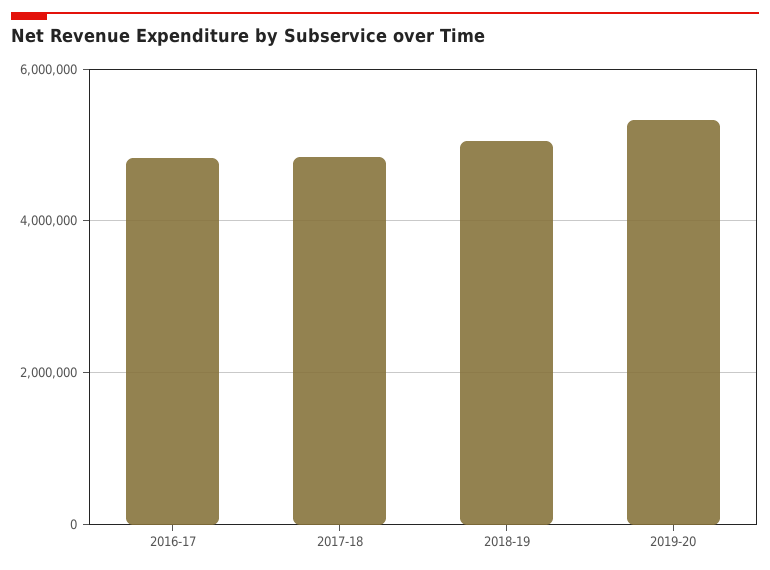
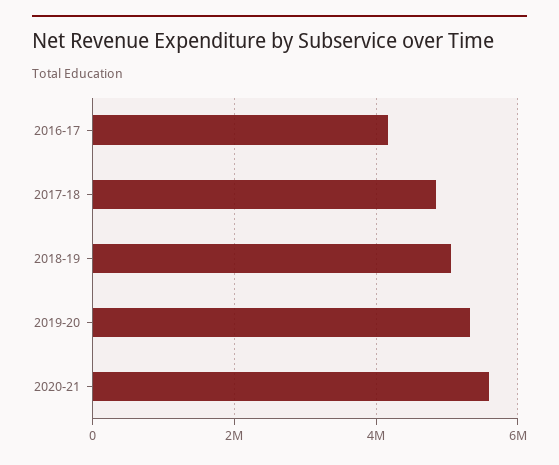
2016-17: 4800000 -> 4200000
2020-21: none -> 5600000

